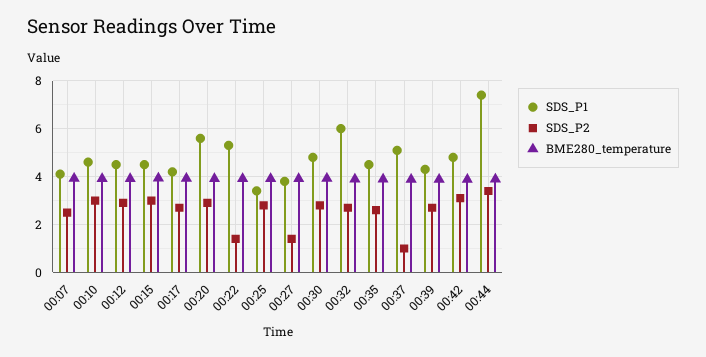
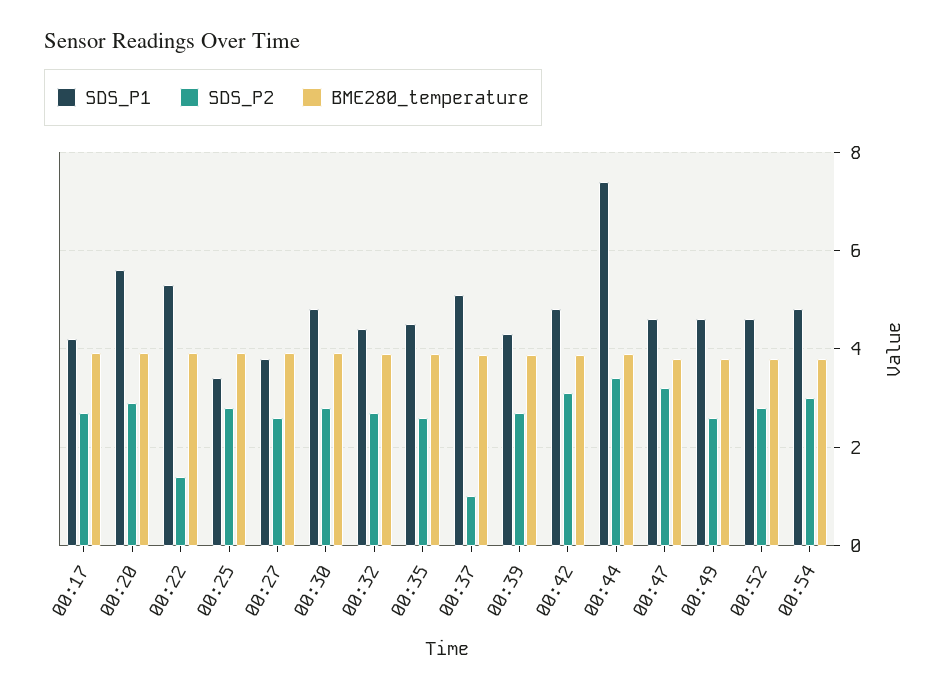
SDS_P1, 00:07: 4 -> none
SDS_P2, 00:07: 2.5 -> none
BME280_temperature, 00:07: 4 -> none
SDS_P1, 00:10: 4.5 -> none
SDS_P2, 00:10: 3 -> none
BME280_temperature, 00:10: 4 -> none
SDS_P1, 00:12: 4.5 -> none
SDS_P2, 00:12: 3 -> none
BME280_temperature, 00:12: 4 -> none
SDS_P1, 00:15: 4.5 -> none
SDS_P2, 00:15: 3 -> none
BME280_temperature, 00:15: 4 -> none
SDS_P2, 00:27: 1.5 -> 2.6
SDS_P1, 00:32: 6 -> 4.4
SDS_P1, 00:47: none -> 4.6
SDS_P2, 00:47: none -> 3.2
BME280_temperature, 00:47: none -> 3.8
SDS_P1, 00:49: none -> 4.6
SDS_P2, 00:49: none -> 2.6
BME280_temperature, 00:49: none -> 3.8
SDS_P1, 00:52: none -> 4.6
SDS_P2, 00:52: none -> 2.8
BME280_temperature, 00:52: none -> 3.8
SDS_P1, 00:54: none -> 4.8
SDS_P2, 00:54: none -> 3
BME280_temperature, 00:54: none -> 3.8

